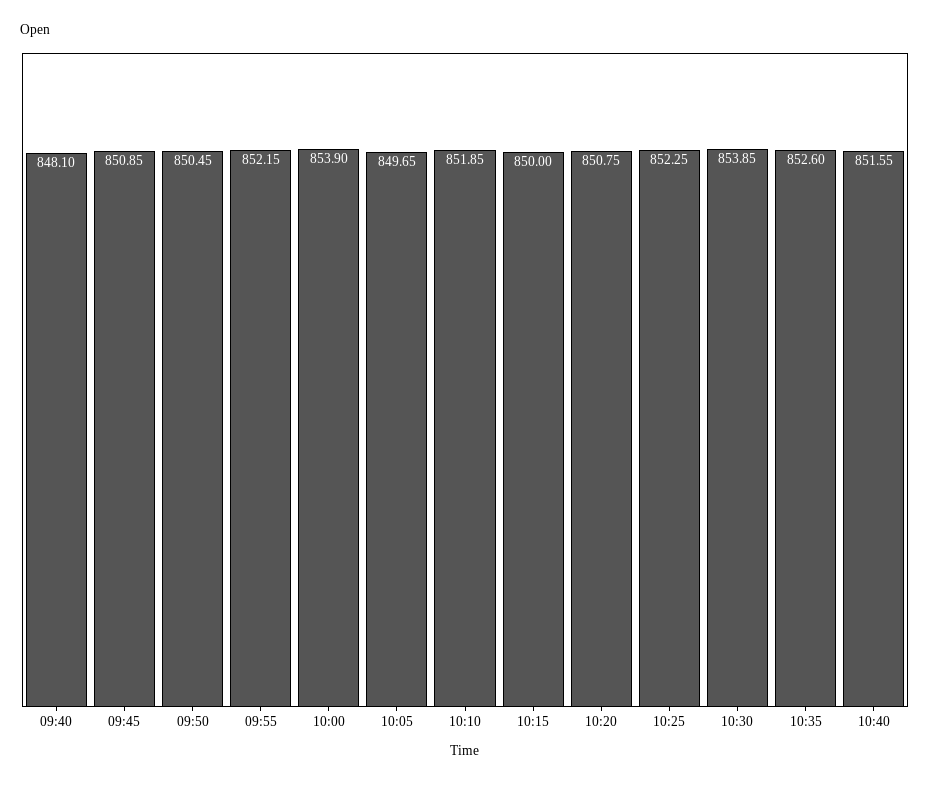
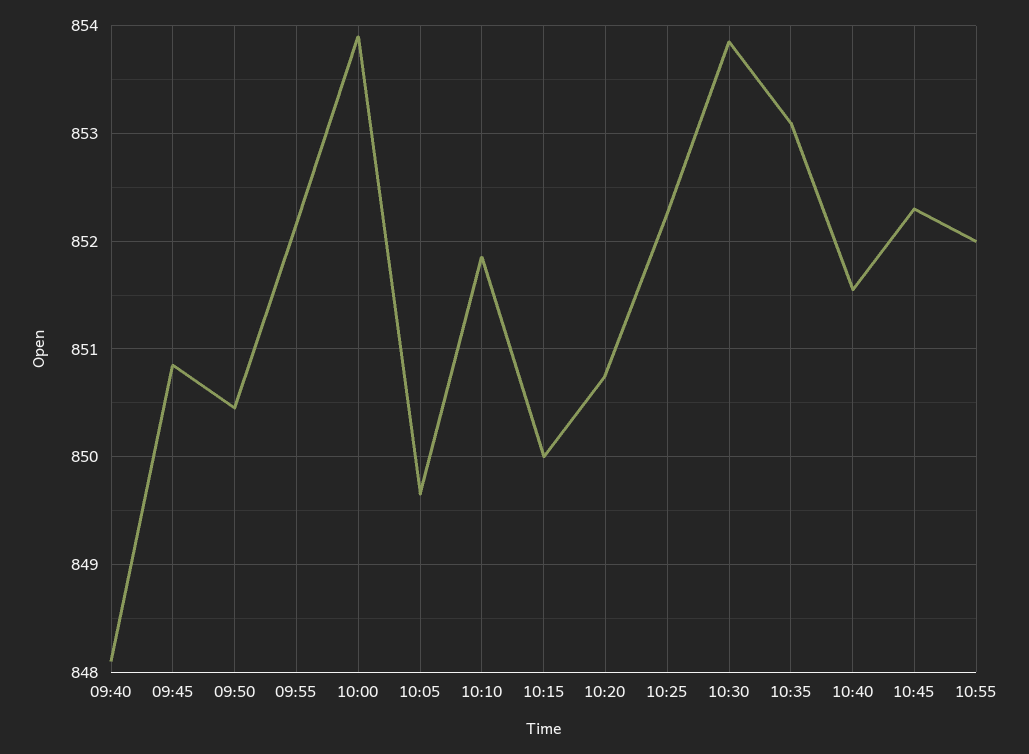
10:35: 852.6 -> 853.1
10:45: none -> 852.3
10:55: none -> 852

